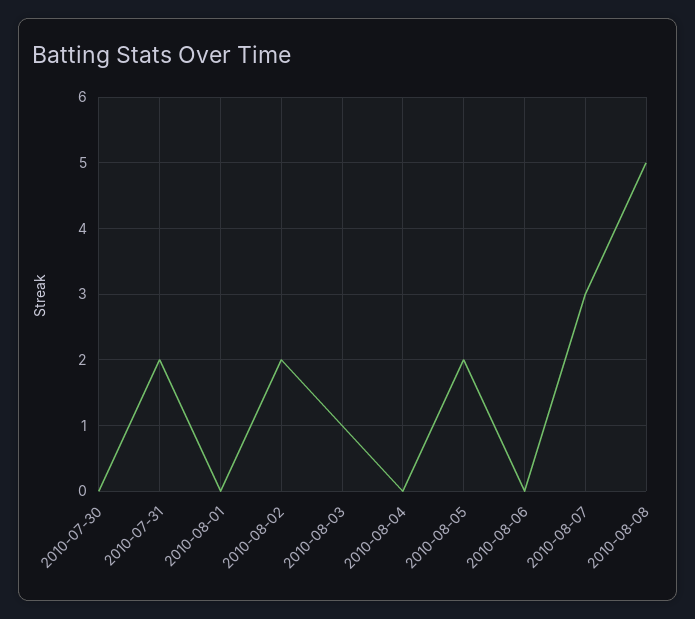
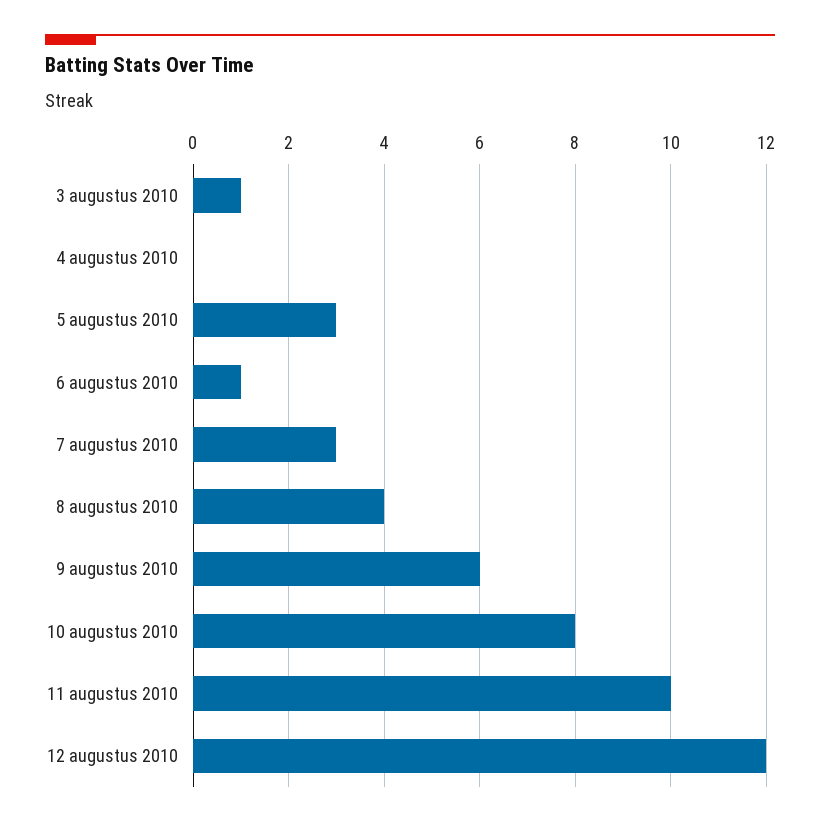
2010-07-30: 0 -> none
2010-07-31: 2 -> none
2010-08-01: 0 -> none
2010-08-02: 2 -> none
2010-08-05: 2 -> 3
2010-08-06: 0 -> 1
2010-08-08: 5 -> 4
9 augustus 2010: none -> 6
10 augustus 2010: none -> 8
11 augustus 2010: none -> 10
12 augustus 2010: none -> 12

